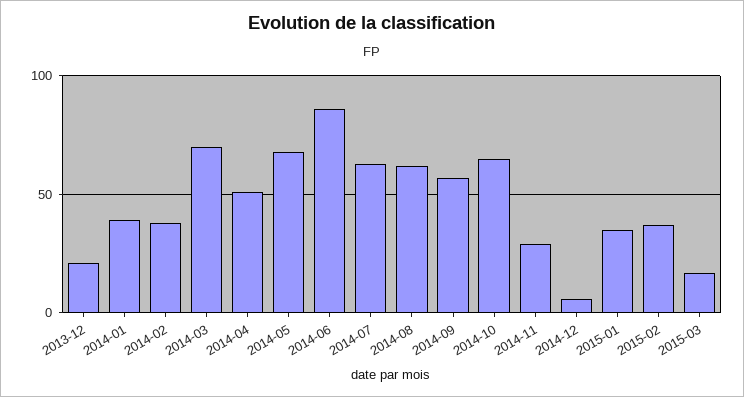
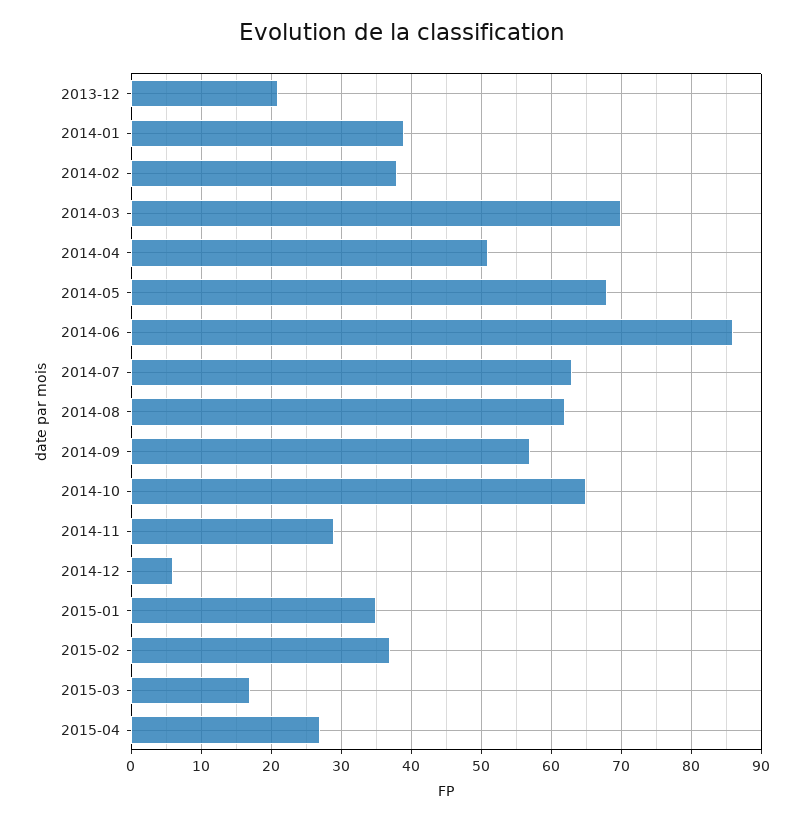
2015-04: none -> 27

